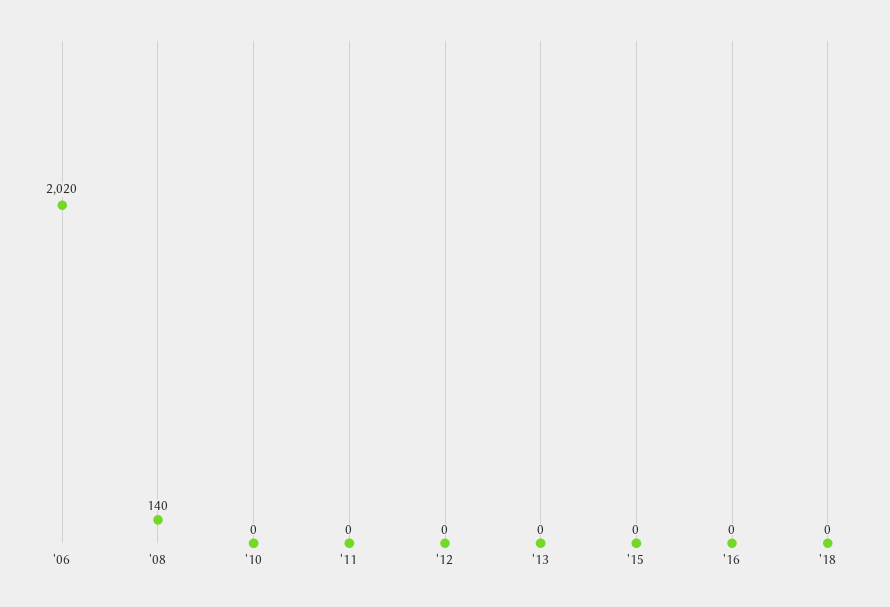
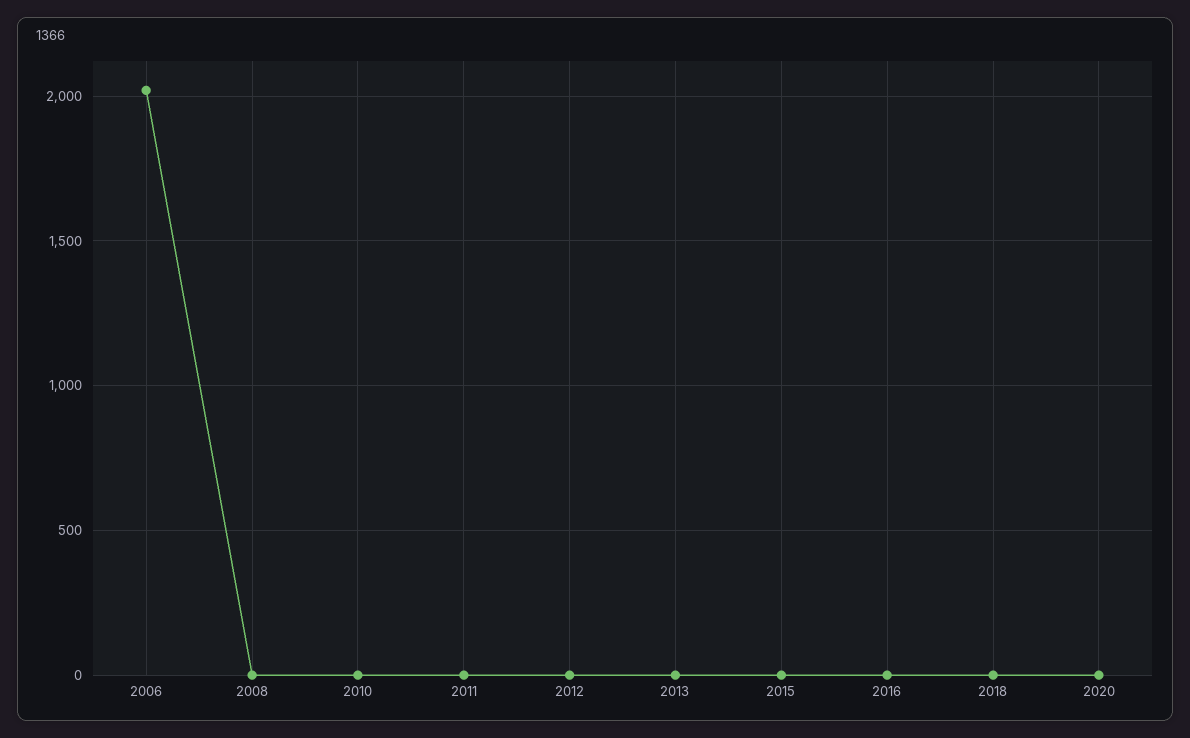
'08: 140 -> 0
2020: none -> 0

